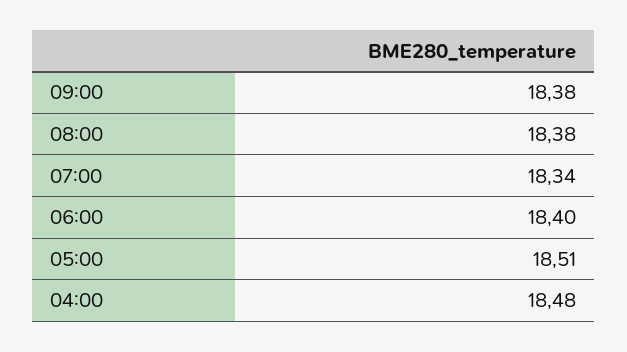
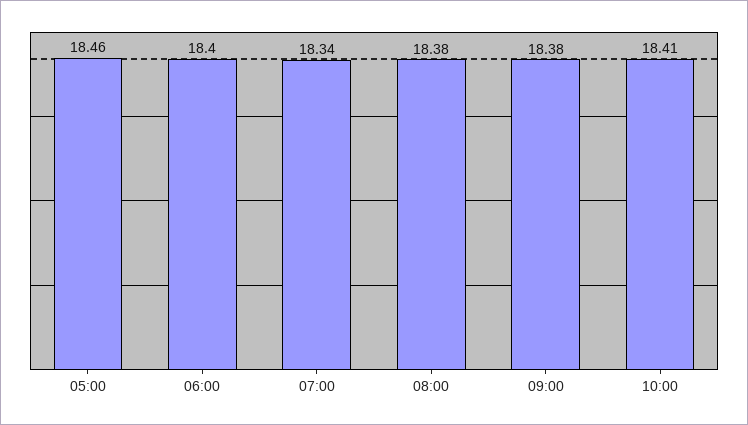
05:00: 18.51 -> 18.46
04:00: 18.48 -> none
10:00: none -> 18.41

